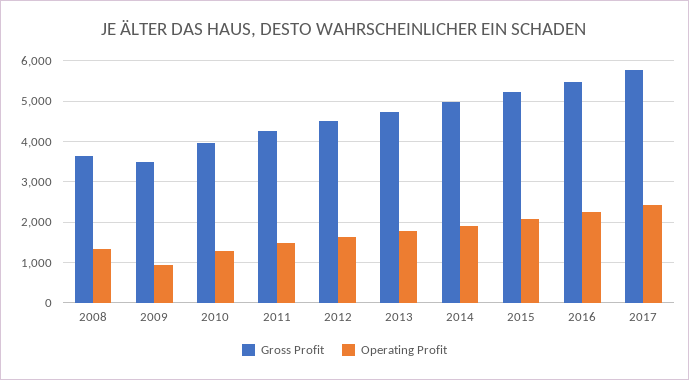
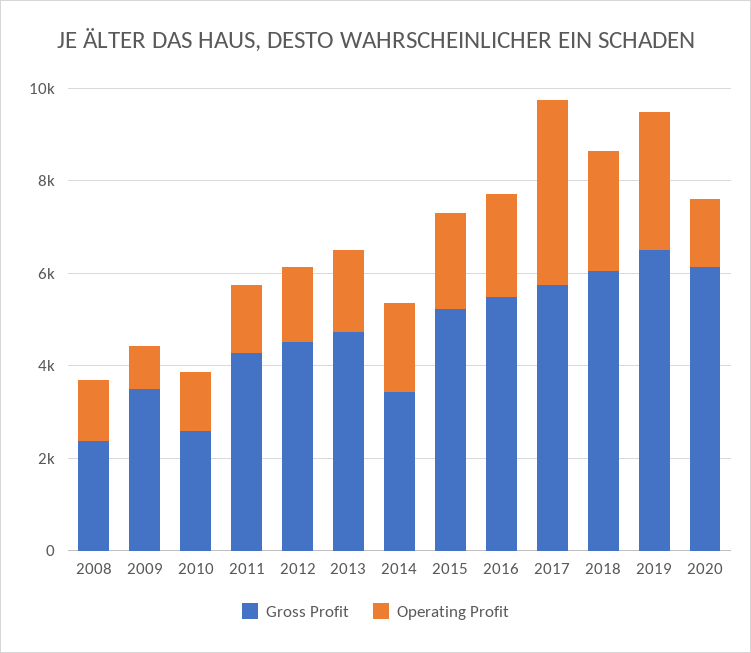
Gross Profit, 2008: 3600 -> 2500
Gross Profit, 2010: 4000 -> 2500
Gross Profit, 2014: 5000 -> 3500
Operating Profit, 2017: 2400 -> 4000
Gross Profit, 2018: none -> 6000
Operating Profit, 2018: none -> 2500
Gross Profit, 2019: none -> 6500
Operating Profit, 2019: none -> 3000
Gross Profit, 2020: none -> 6000
Operating Profit, 2020: none -> 1500

